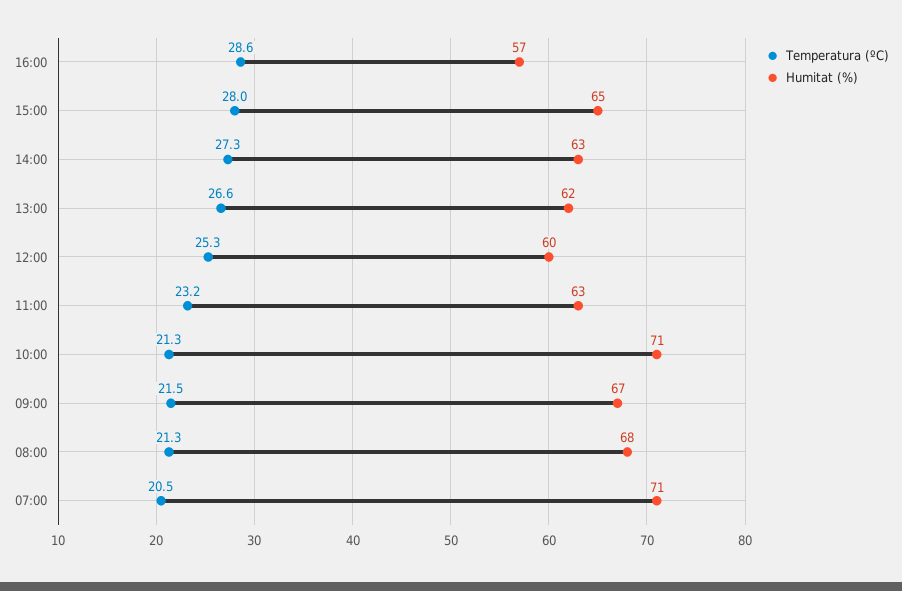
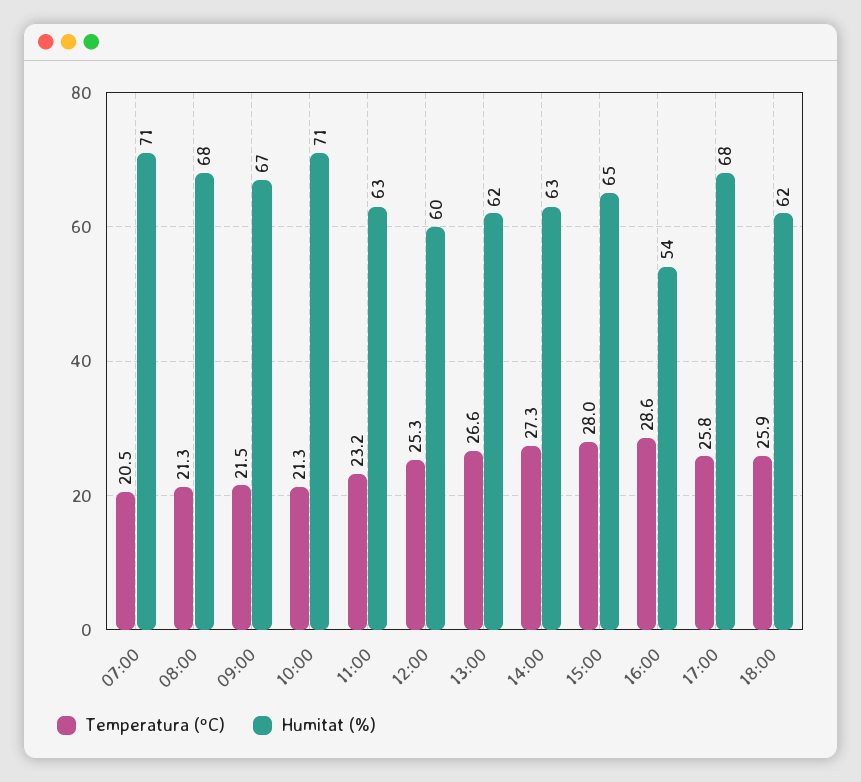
Humitat (%), 16:00: 57 -> 54
Temperatura (ºC), 17:00: none -> 25.8
Humitat (%), 17:00: none -> 68
Temperatura (ºC), 18:00: none -> 25.9
Humitat (%), 18:00: none -> 62

